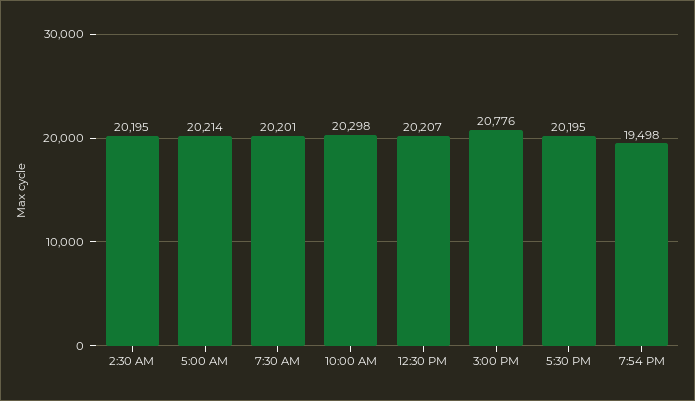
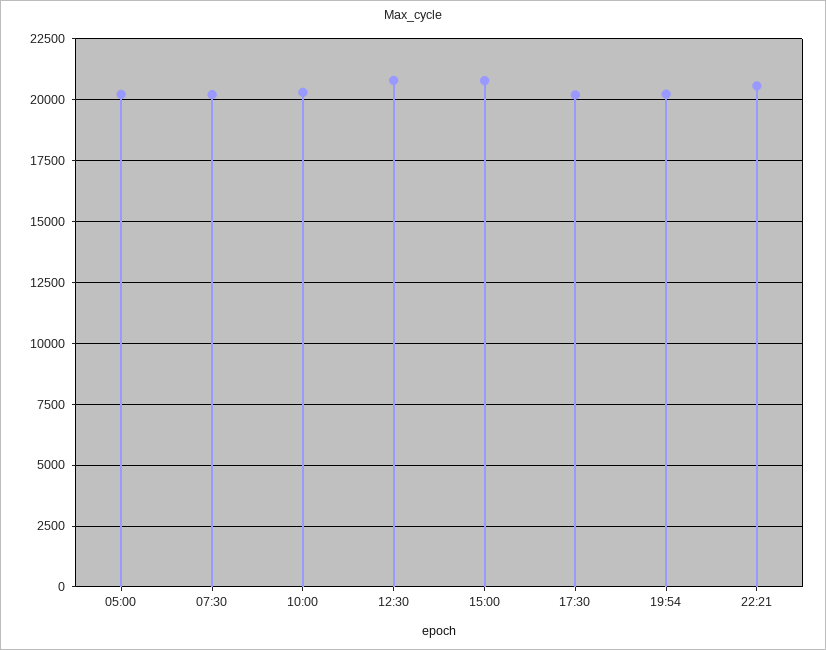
2:30 AM: 20195 -> none
12:30 PM: 20207 -> 20750
7:54 PM: 19498 -> 20250
22:21: none -> 20500

